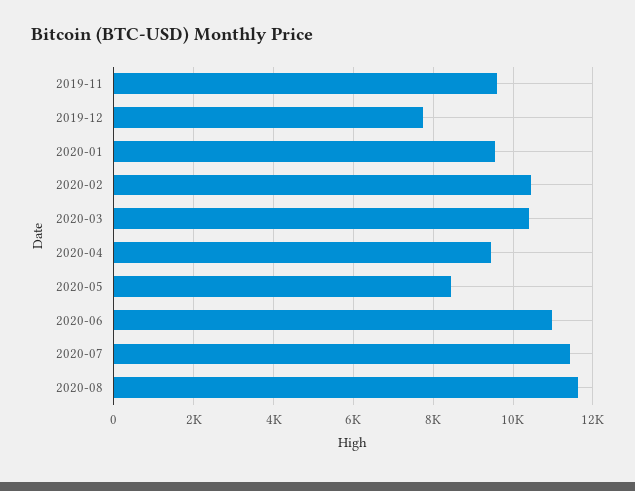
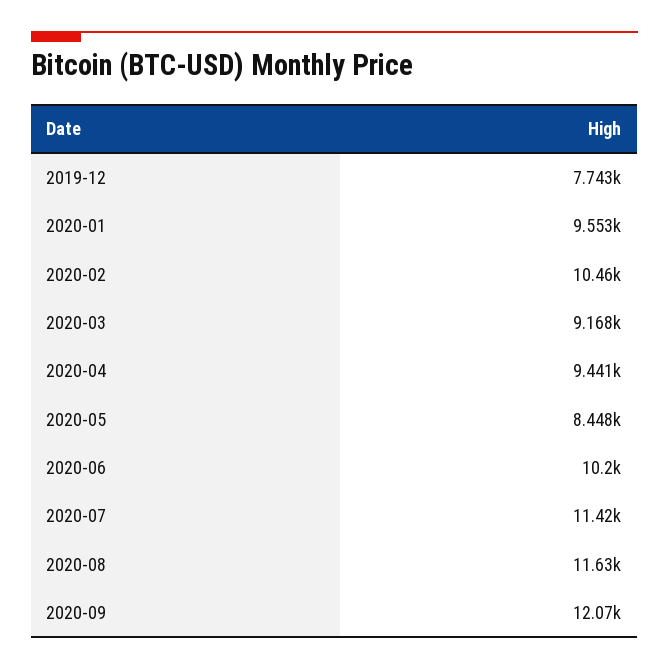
2019-11: 9600 -> none
2020-03: 10400 -> 9168
2020-06: 11000 -> 10200
2020-09: none -> 12070

